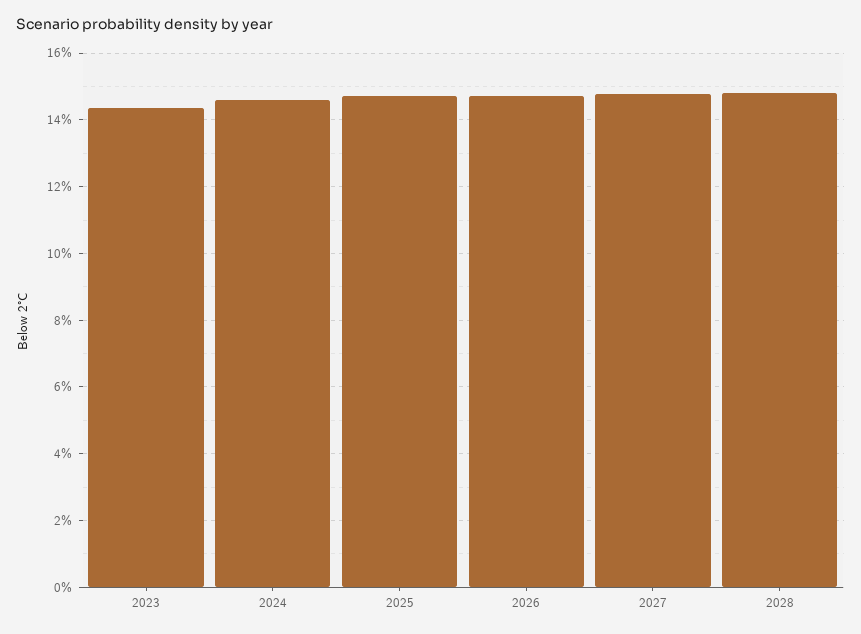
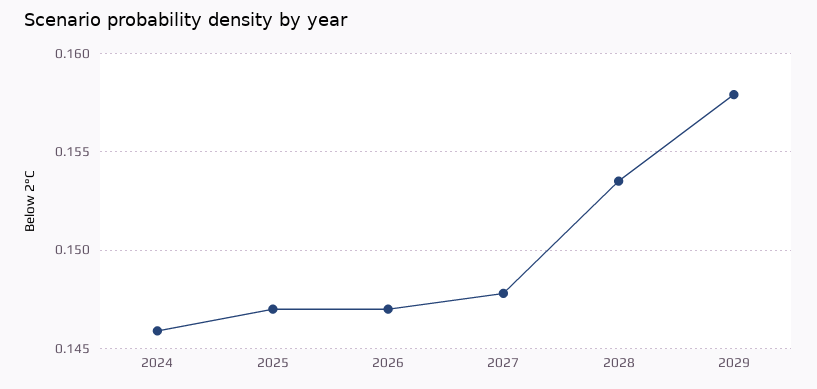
2023: 0.144 -> none
2028: 0.148 -> 0.1535
2029: none -> 0.158

